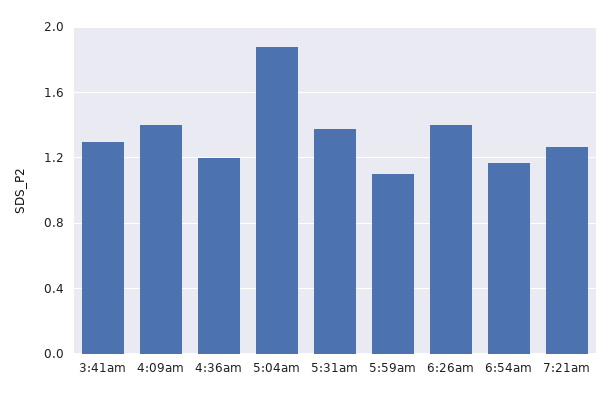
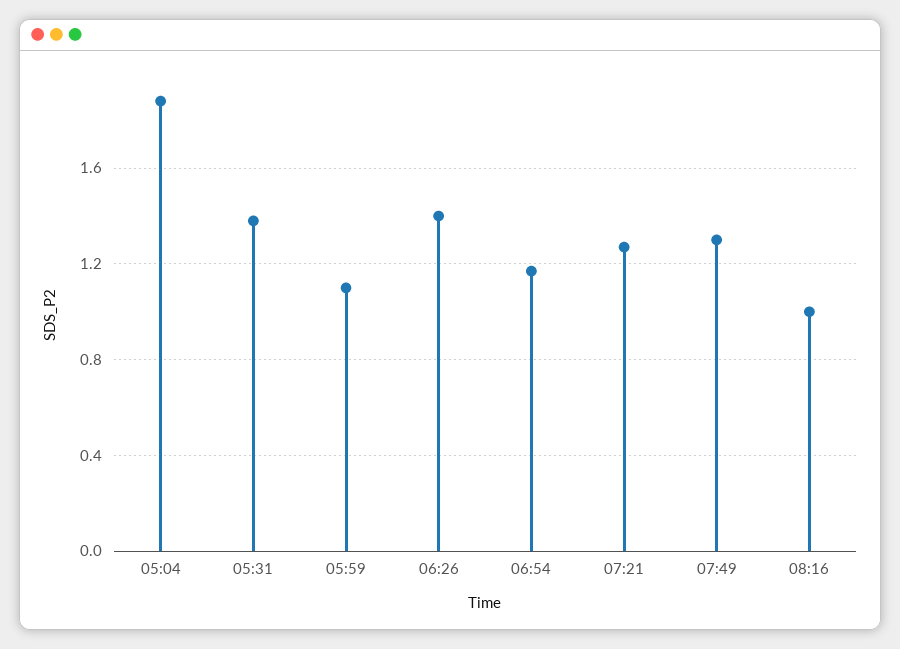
3:41am: 1.3 -> none
4:09am: 1.4 -> none
4:36am: 1.2 -> none
07:49: none -> 1.3
08:16: none -> 1

